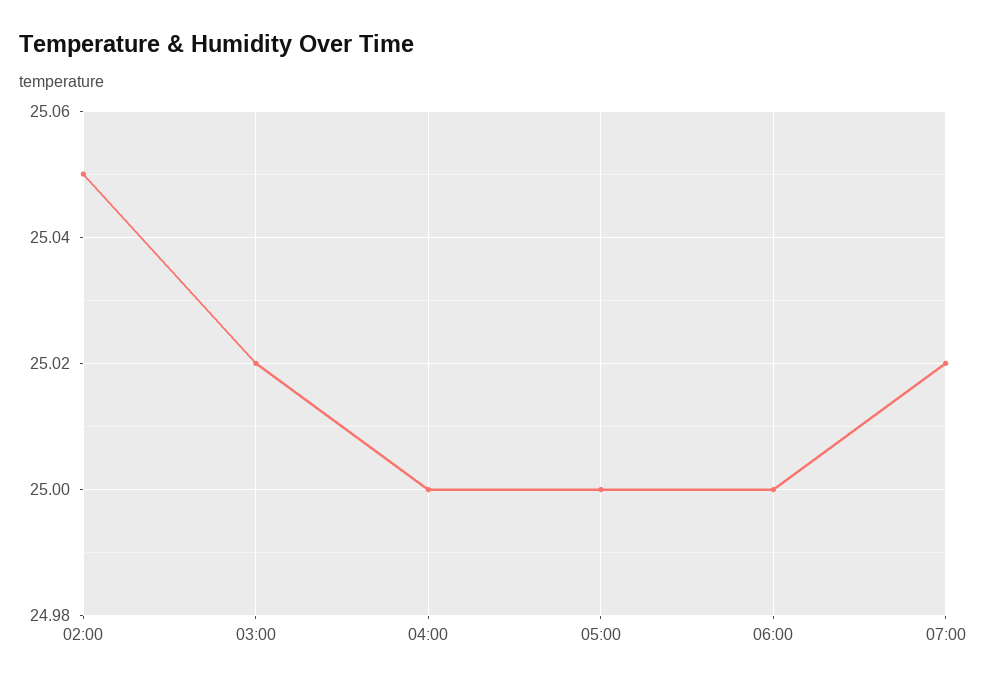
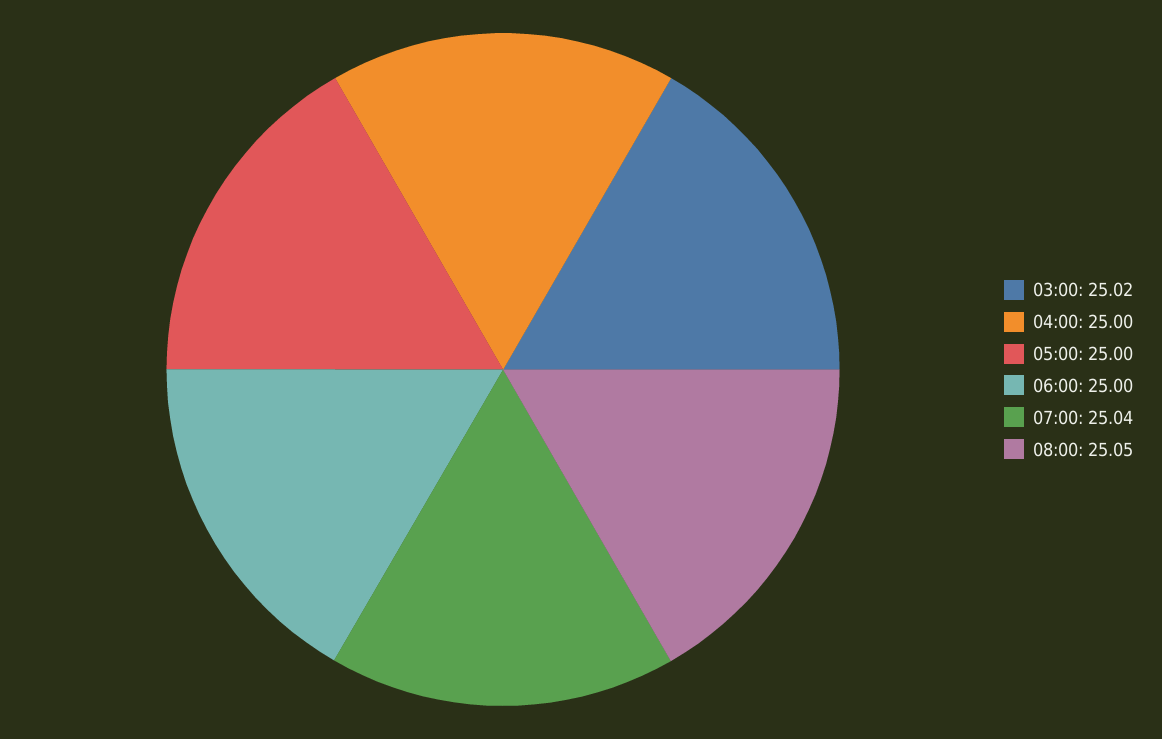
02:00: 25.05 -> none
07:00: 25.02 -> 25.04
08:00: none -> 25.05

